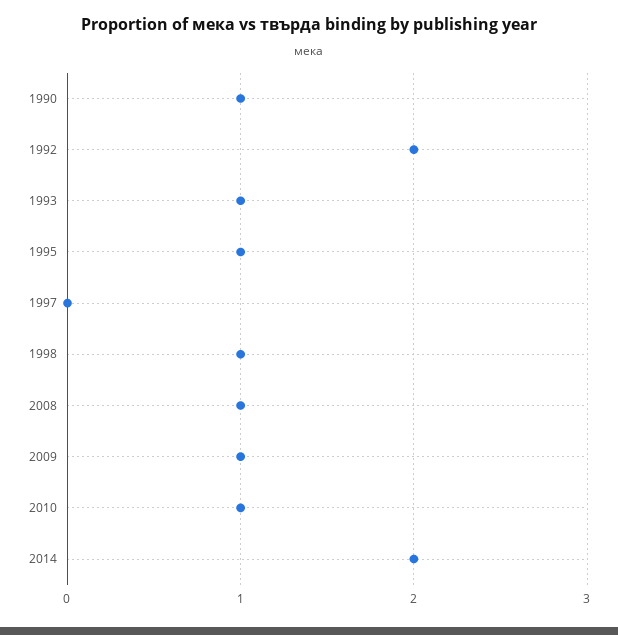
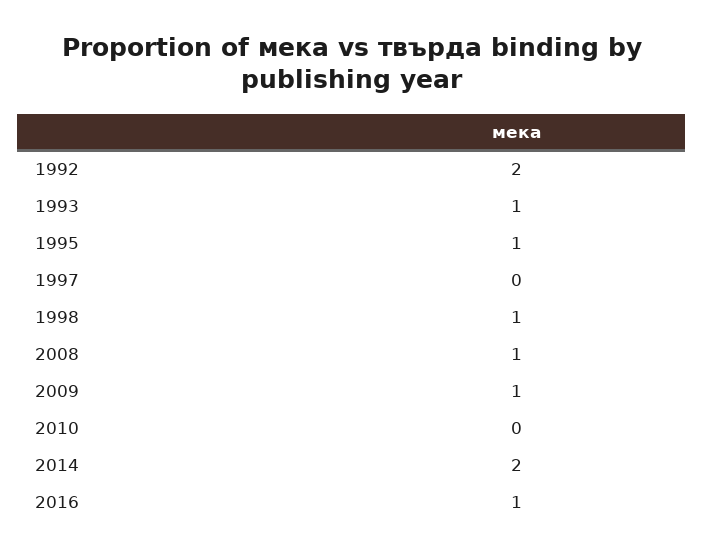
1990: 1 -> none
2010: 1 -> 0
2016: none -> 1

